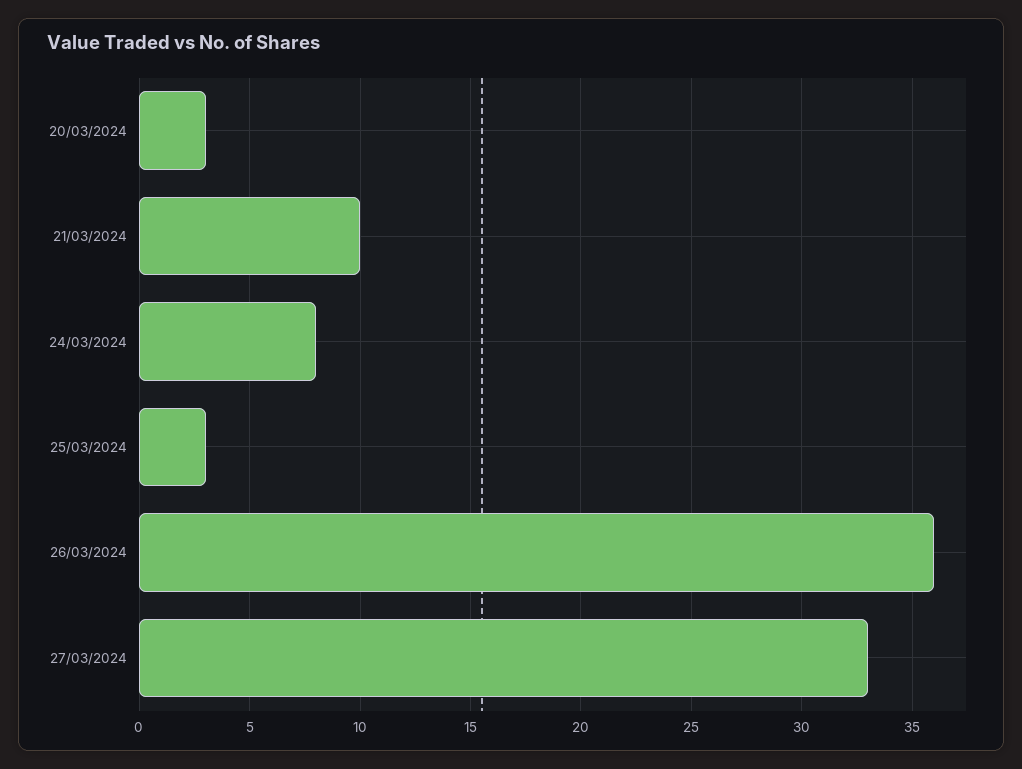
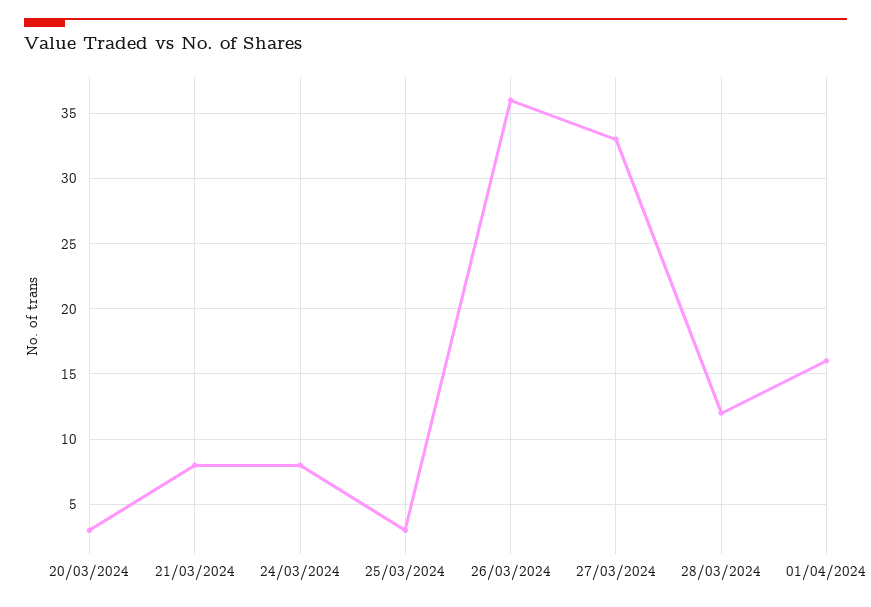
21/03/2024: 10 -> 8
28/03/2024: none -> 12
01/04/2024: none -> 16

